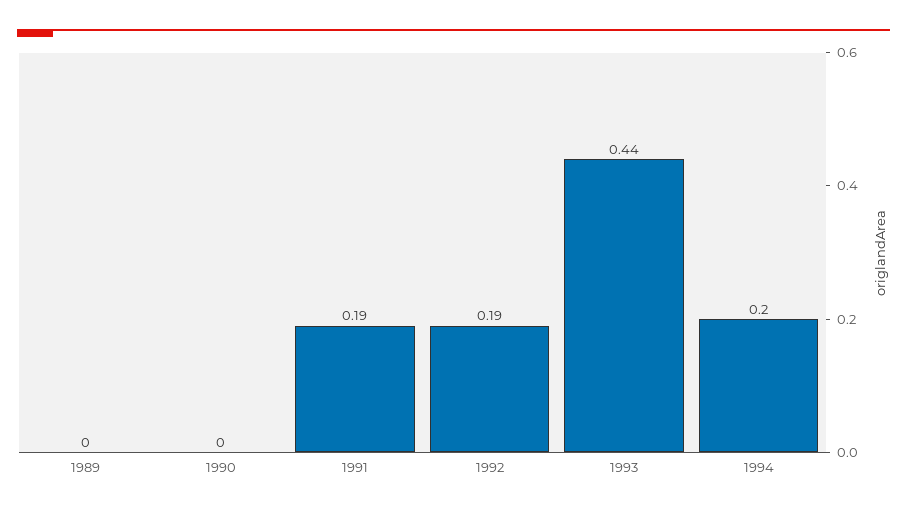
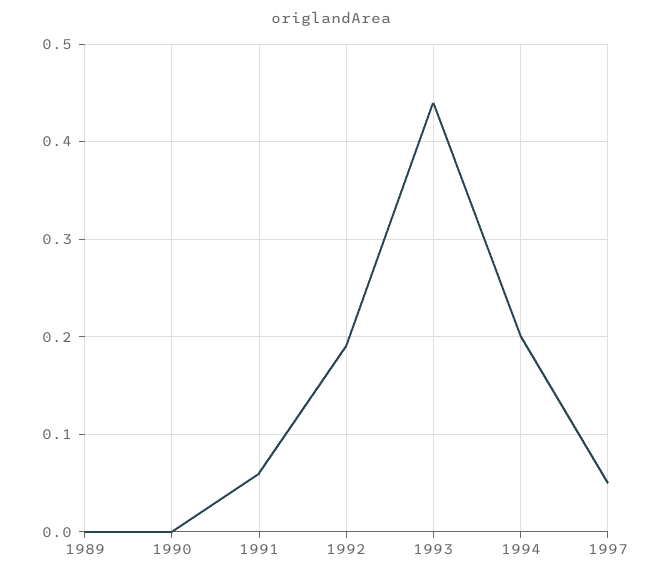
1991: 0.19 -> 0.06
1997: none -> 0.05

